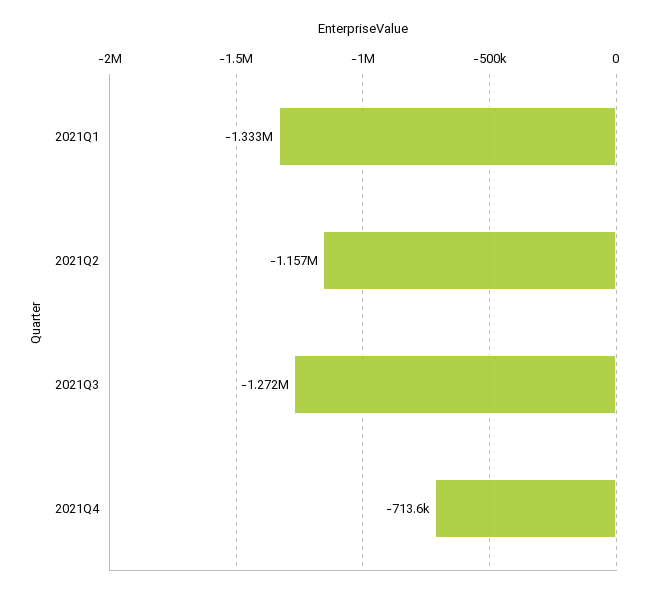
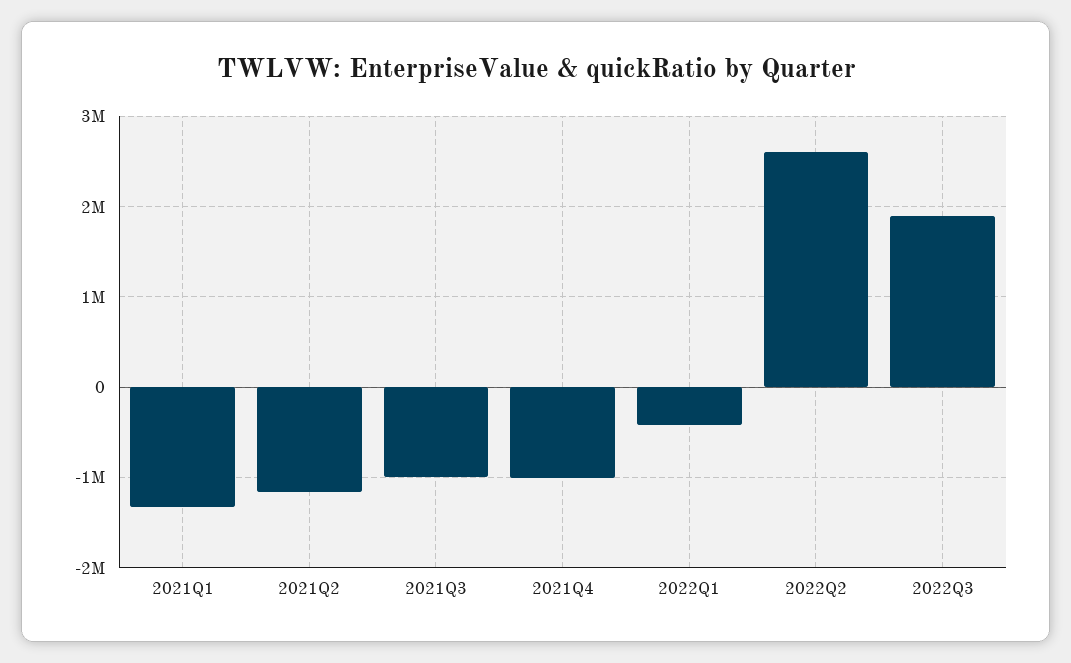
2021Q3: -1272000 -> -1000000
2021Q4: -713600 -> -1000000
2022Q1: none -> -400000
2022Q2: none -> 2600000
2022Q3: none -> 1900000

